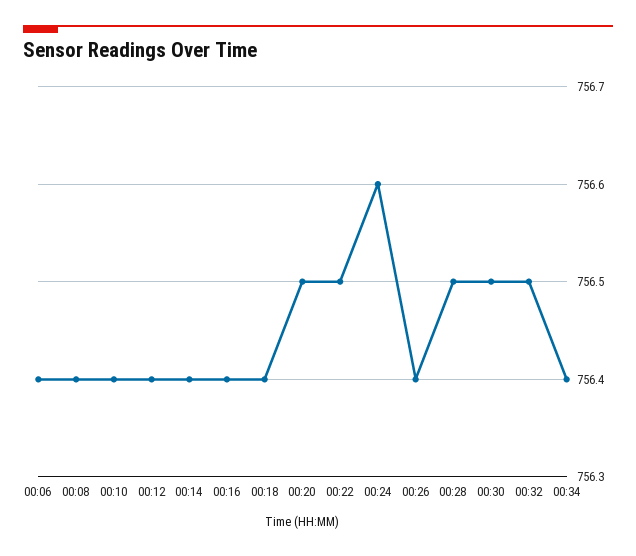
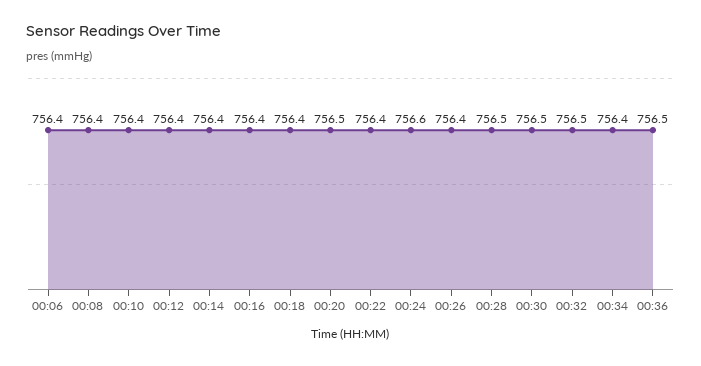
00:22: 756.5 -> 756.4
00:36: none -> 756.5

